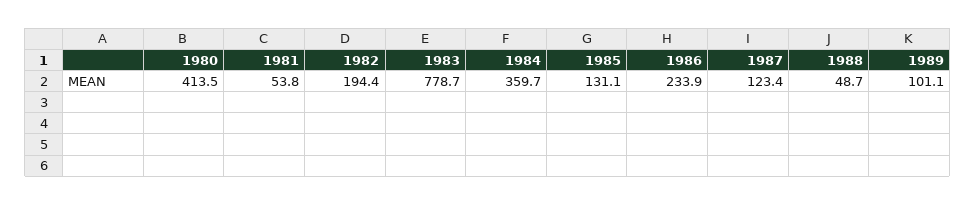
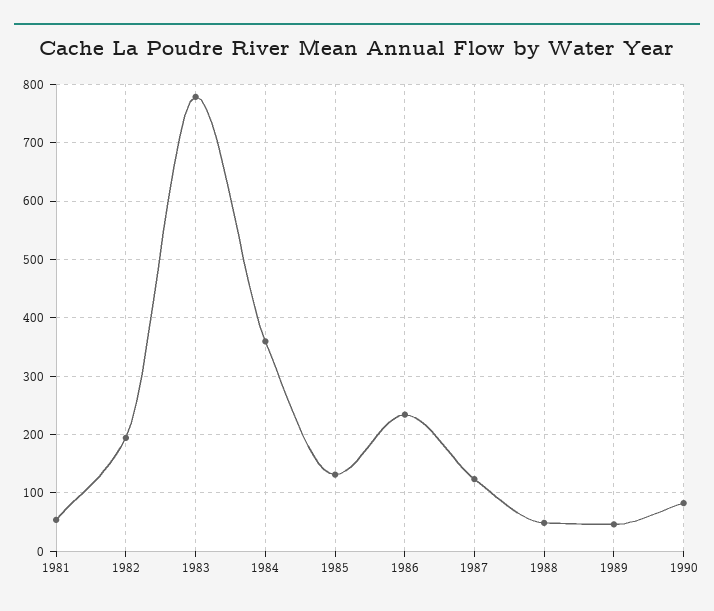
1980: 413.5 -> none
1989: 101.1 -> 40
1990: none -> 80

